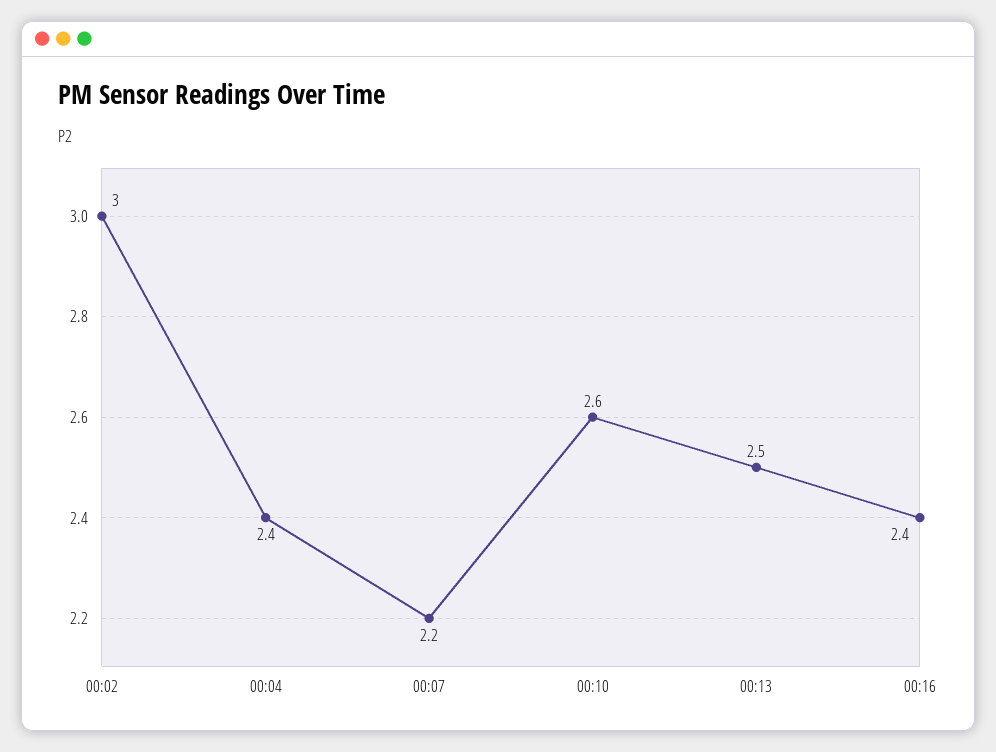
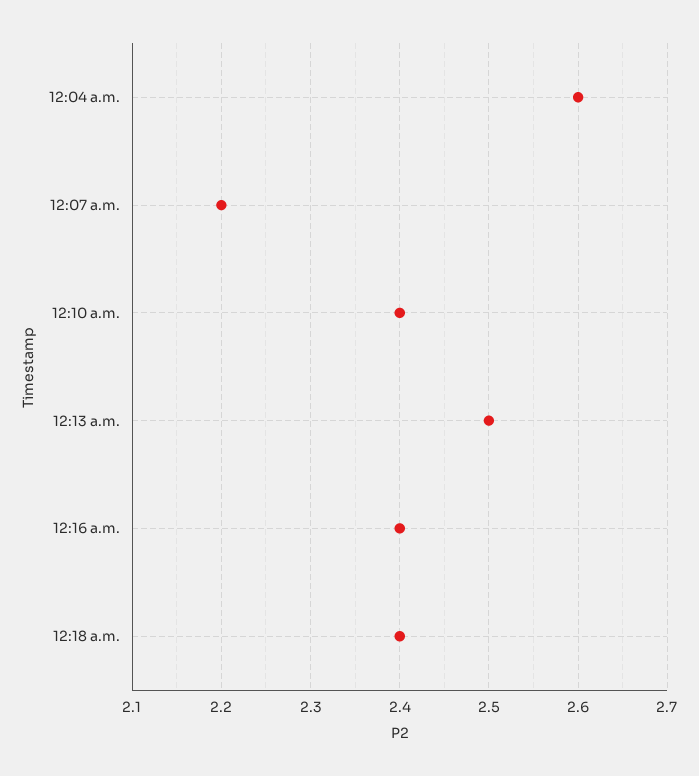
00:02: 3 -> none
00:04: 2.4 -> 2.6
00:10: 2.6 -> 2.4
12:18 a.m.: none -> 2.4

